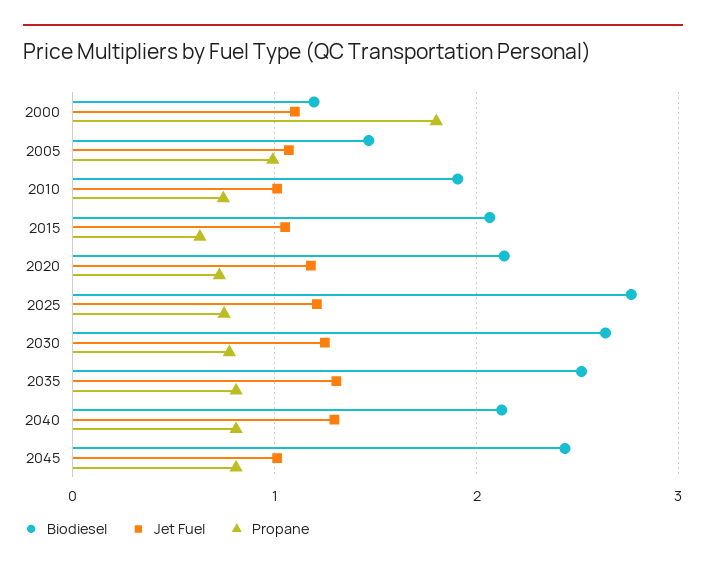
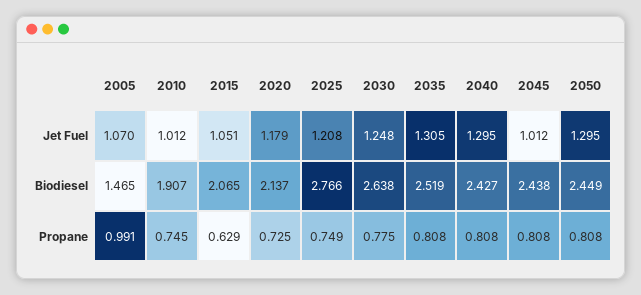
Biodiesel, 2000: 1.2 -> none
Jet Fuel, 2000: 1.1 -> none
Propane, 2000: 1.8 -> none
Biodiesel, 2040: 2.1 -> 2.427
Jet Fuel, 2050: none -> 1.295
Biodiesel, 2050: none -> 2.449
Propane, 2050: none -> 0.808

